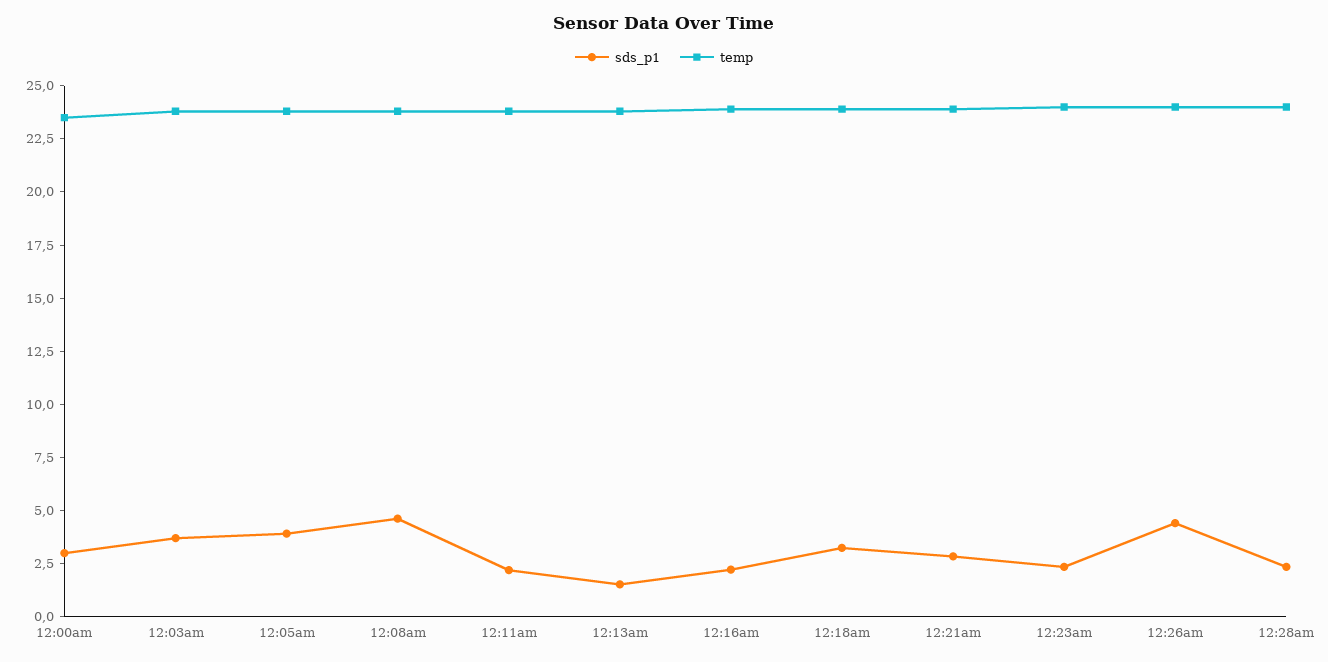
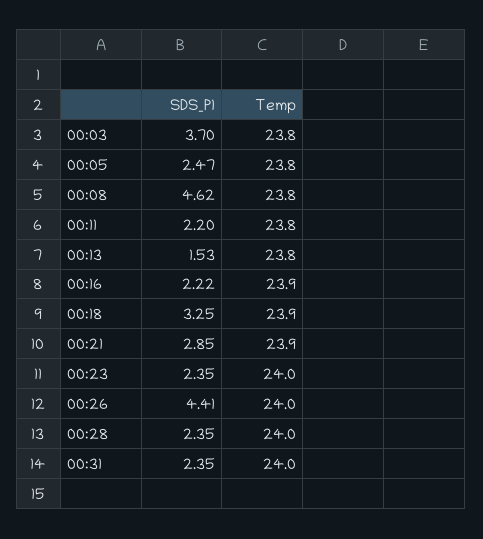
sds_p1, 12:00am: 3 -> none
temp, 12:00am: 23.5 -> none
sds_p1, 12:05am: 4 -> 2.47
sds_p1, 00:31: none -> 2.35
temp, 00:31: none -> 24

